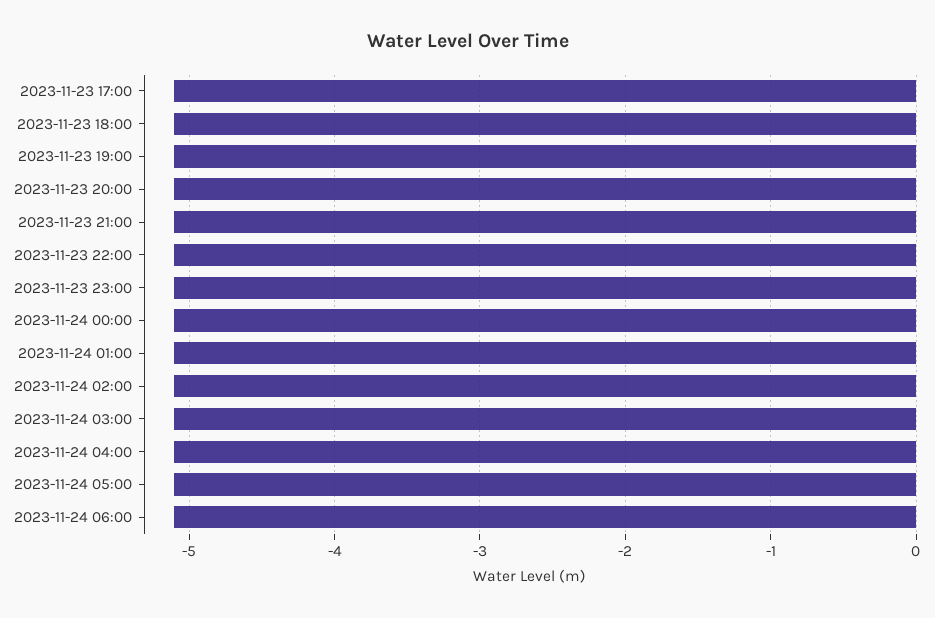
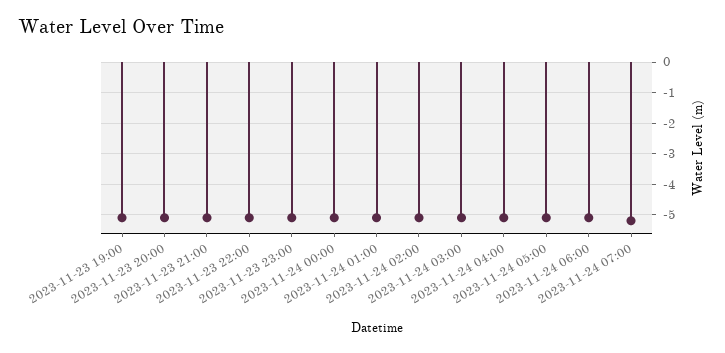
2023-11-23 17:00: -5.1 -> none
2023-11-23 18:00: -5.1 -> none
2023-11-24 07:00: none -> -5.2

